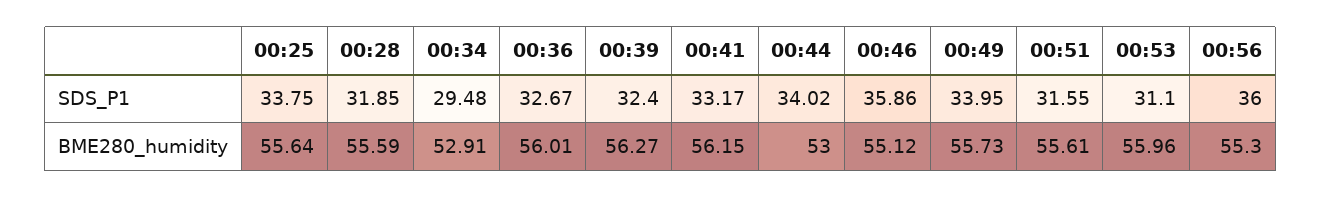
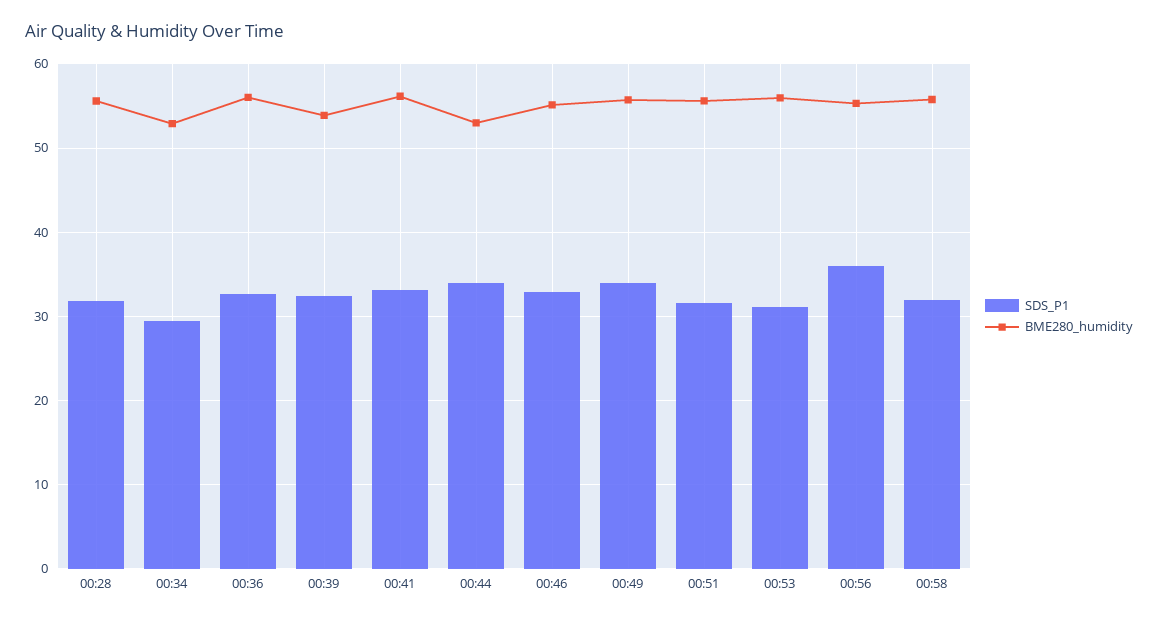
SDS_P1, 00:25: 33.75 -> none
SDS_P1, 00:46: 35.86 -> 33
BME280_humidity, 00:25: 55.64 -> none
BME280_humidity, 00:39: 56.27 -> 54
SDS_P1, 00:58: none -> 32
BME280_humidity, 00:58: none -> 56

